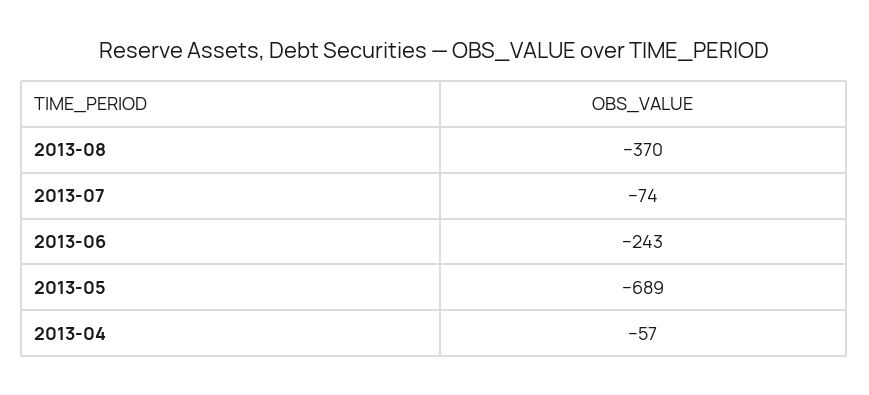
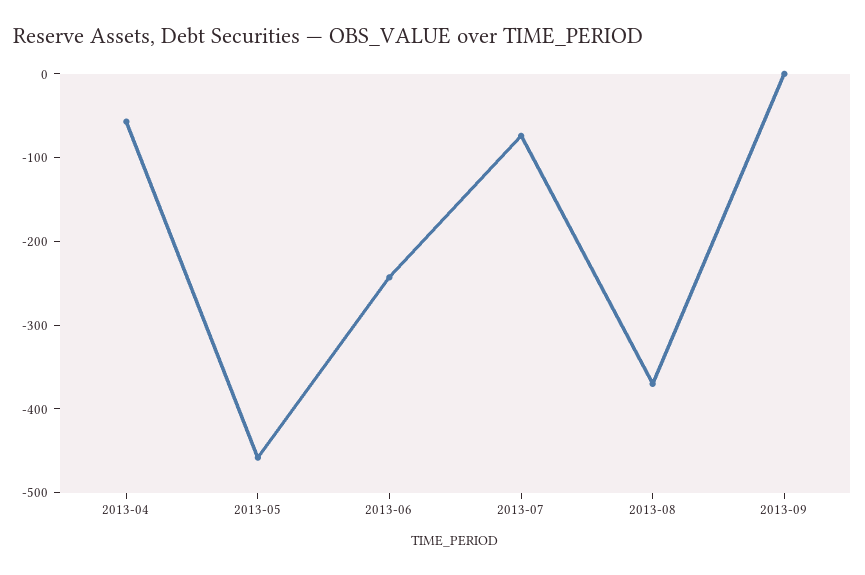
2013-05: -689 -> -460
2013-09: none -> 0

